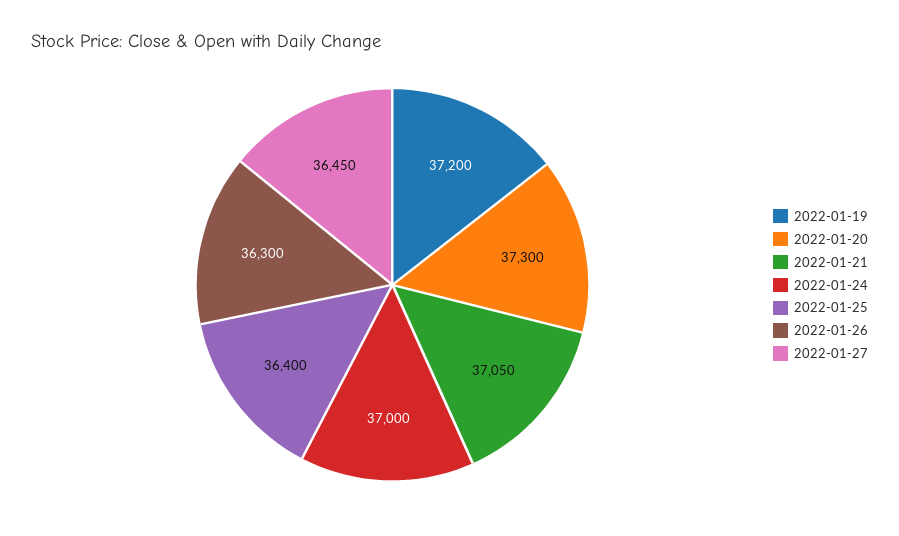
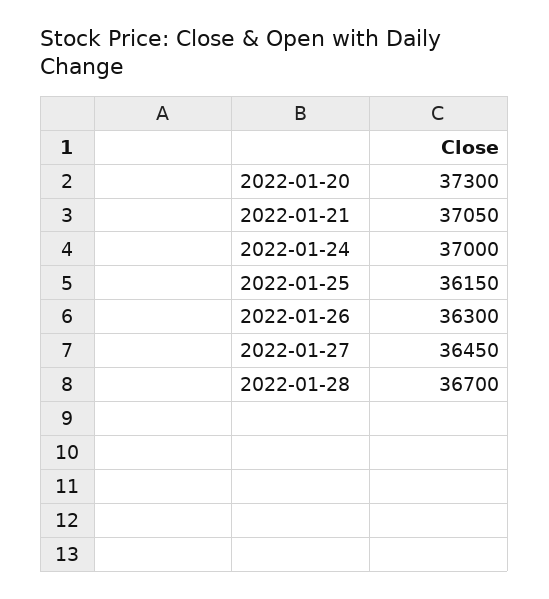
2022-01-19: 37200 -> none
2022-01-25: 36400 -> 36150
2022-01-28: none -> 36700

